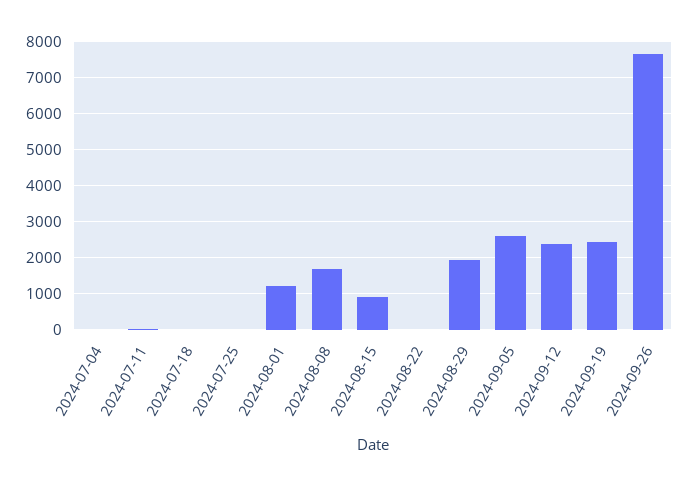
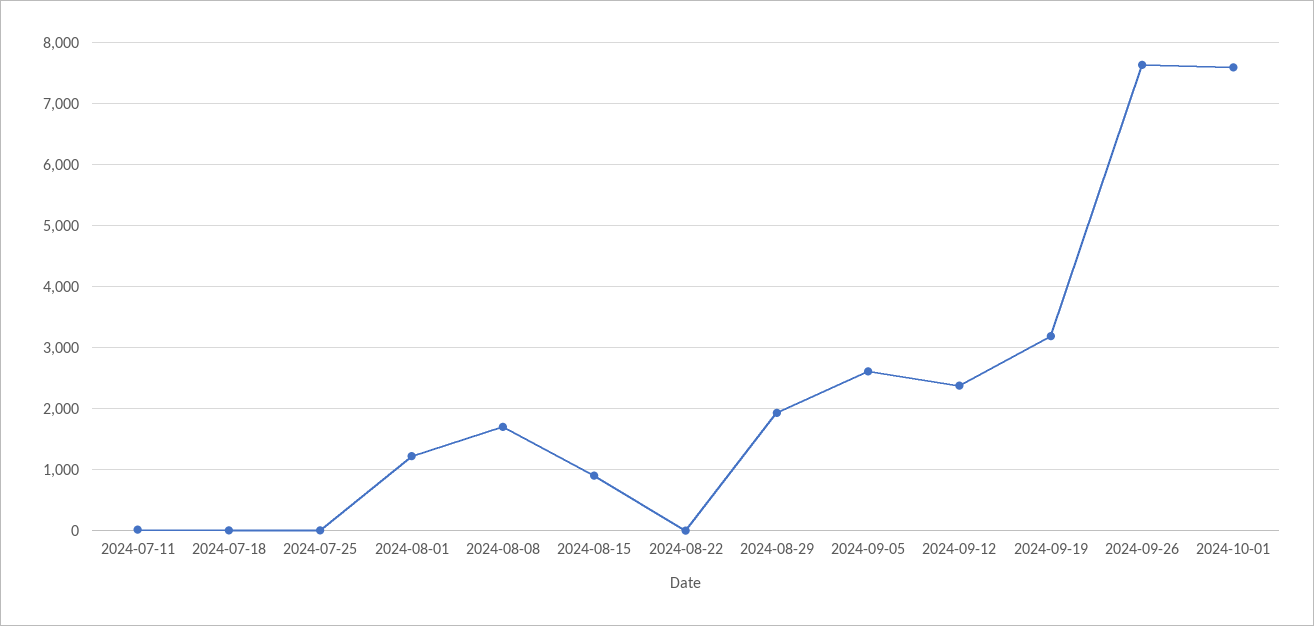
2024-07-04: 0 -> none
2024-09-19: 2400 -> 3200
2024-10-01: none -> 7600

